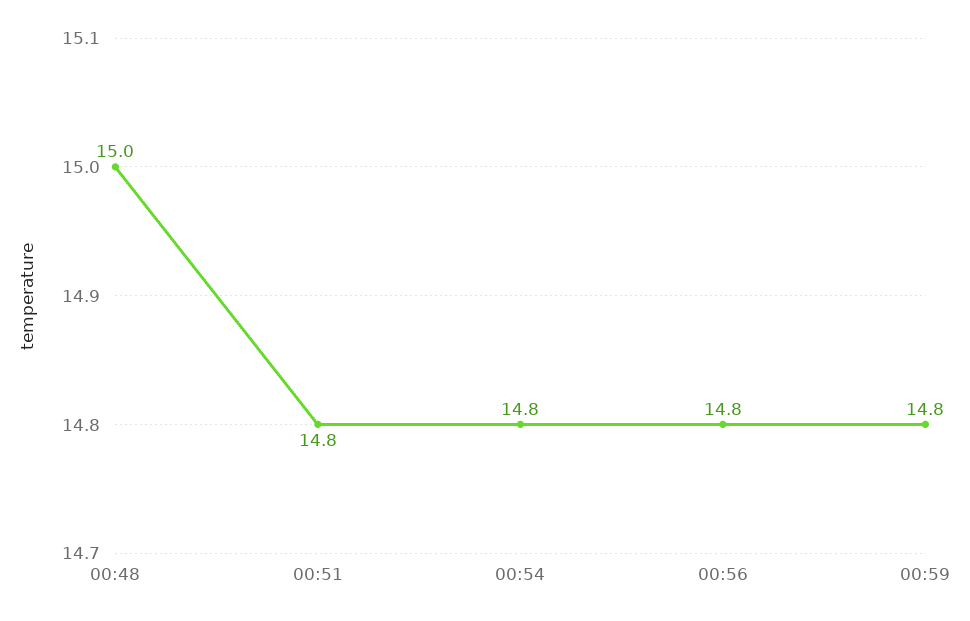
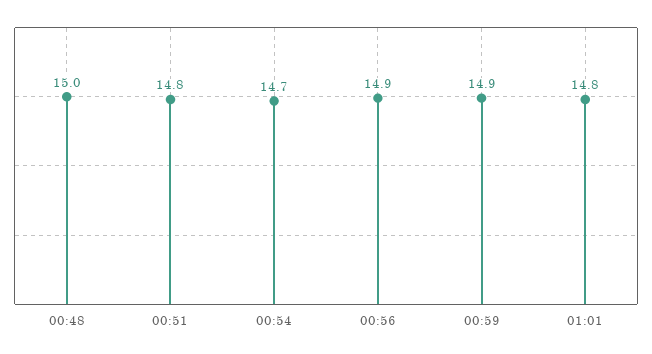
00:54: 14.8 -> 14.7
00:56: 14.8 -> 14.9
00:59: 14.8 -> 14.9
01:01: none -> 14.8

